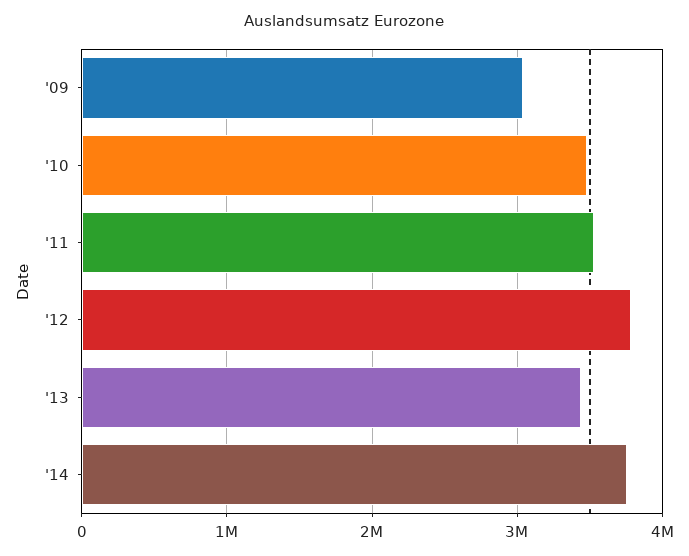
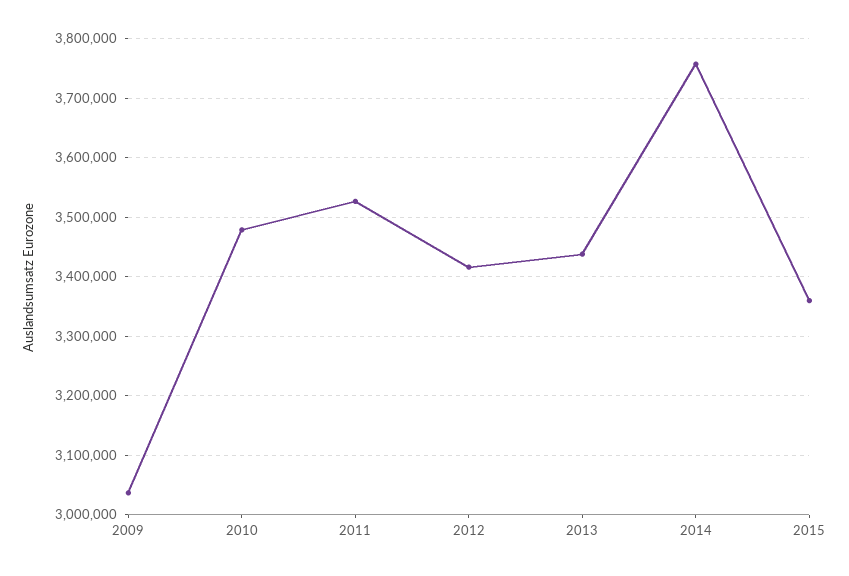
'12: 3800000 -> 3420000
2015: none -> 3360000

